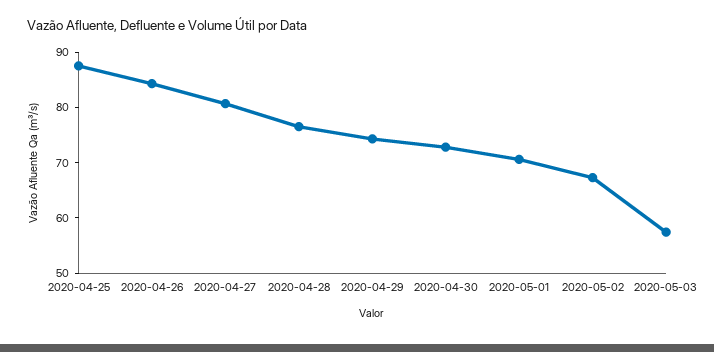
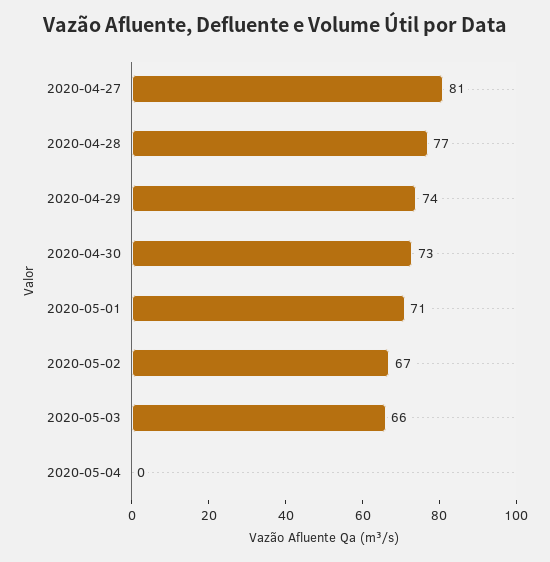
2020-04-25: 88 -> none
2020-04-26: 84 -> none
2020-05-03: 58 -> 66
2020-05-04: none -> 0

